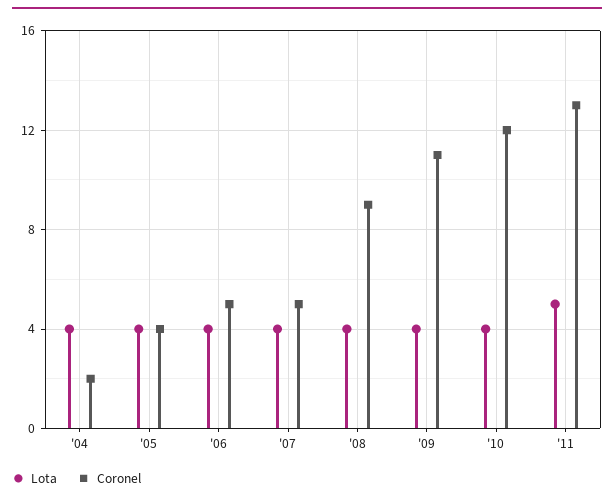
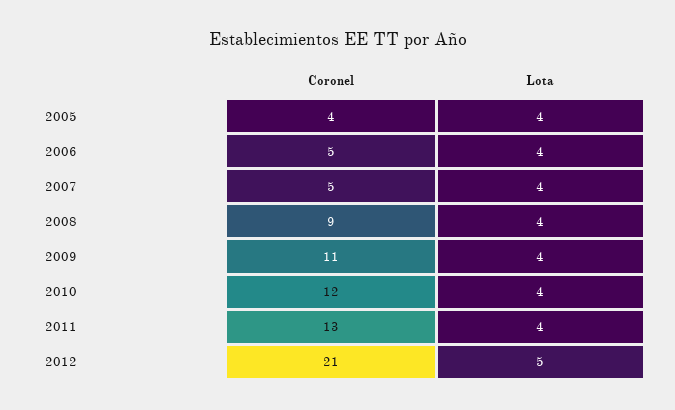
Lota, '04: 4 -> none
Coronel, '04: 2 -> none
Lota, '11: 5 -> 4
Coronel, 2012: none -> 21
Lota, 2012: none -> 5

